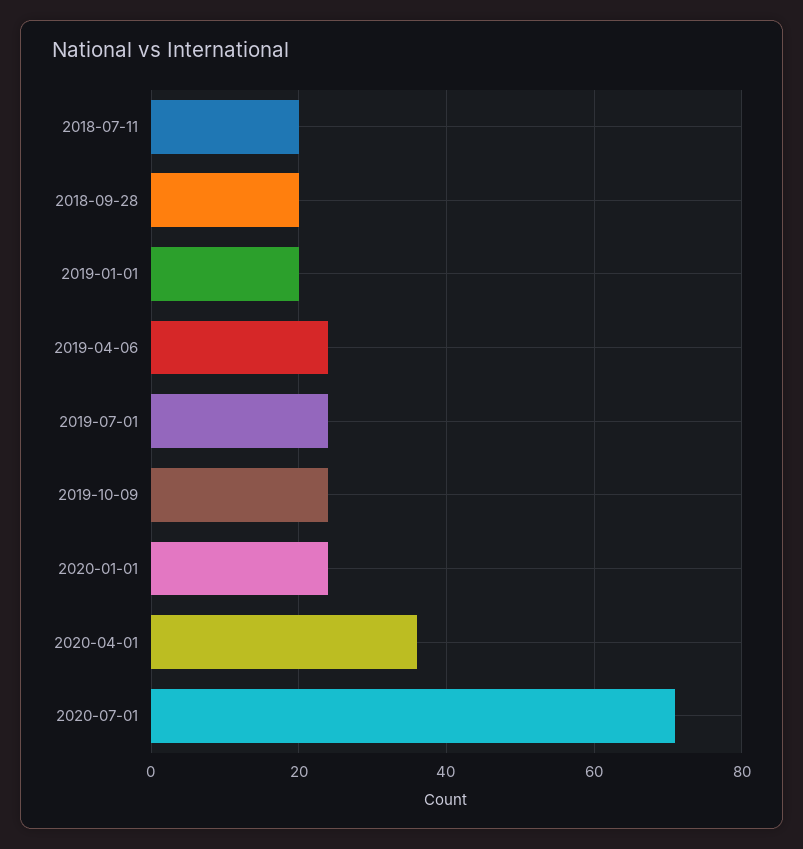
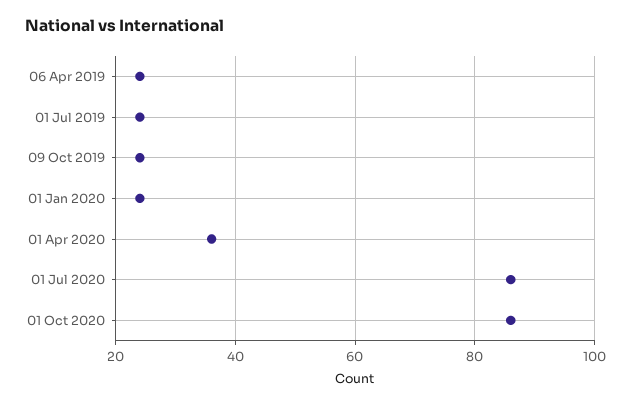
2018-07-11: 20 -> none
2018-09-28: 20 -> none
2019-01-01: 20 -> none
2020-07-01: 70 -> 85
01 Oct 2020: none -> 85

